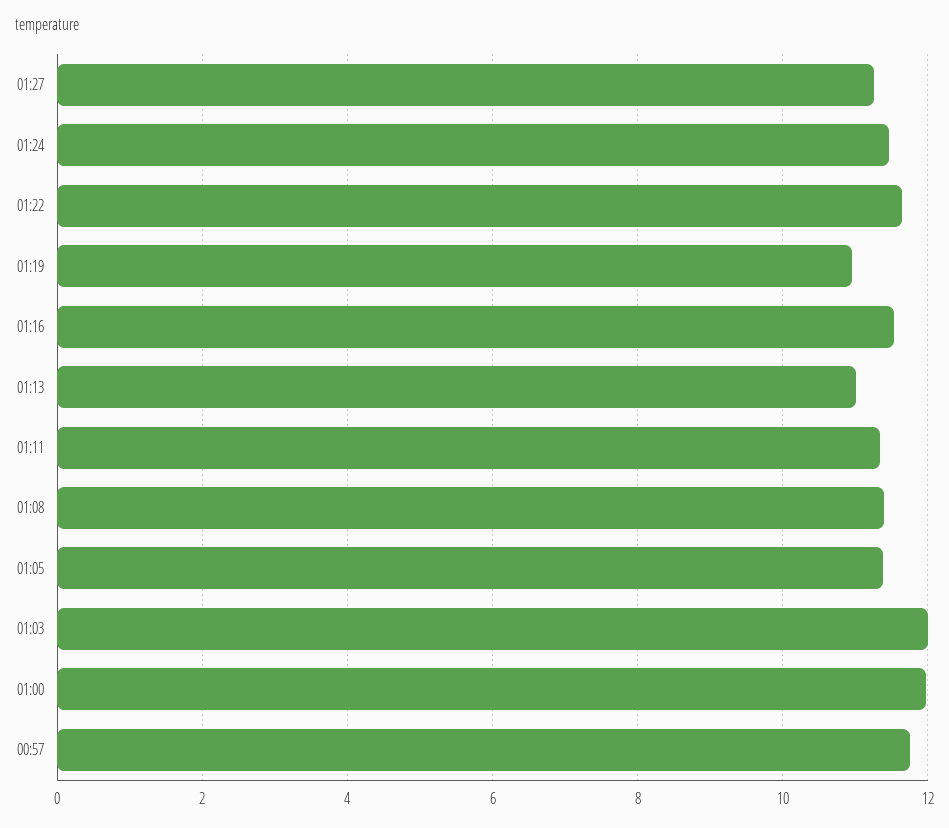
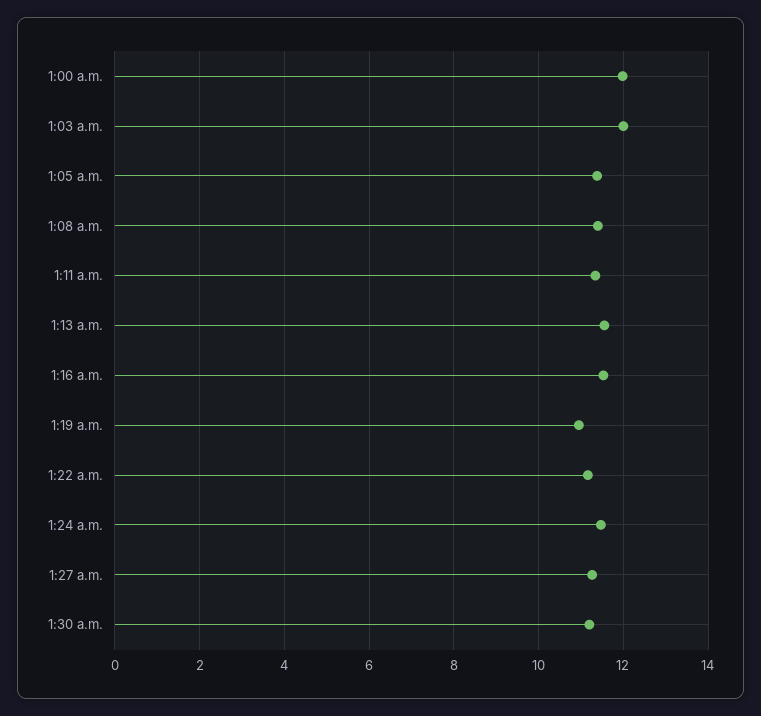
01:22: 11.6 -> 11.2
01:13: 11 -> 11.6
00:57: 11.8 -> none
1:30 a.m.: none -> 11.2

